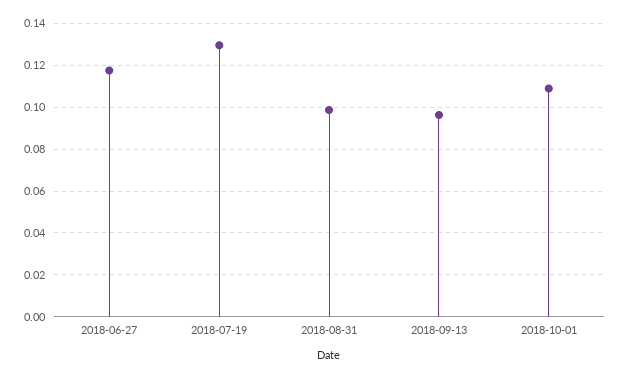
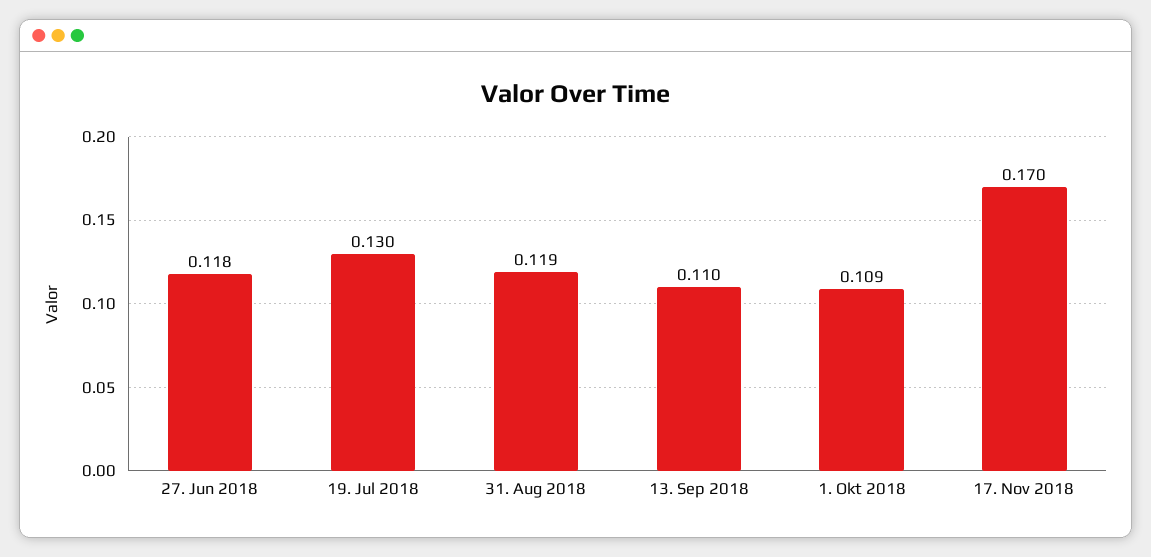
2018-08-31: 0.1 -> 0.119
2018-09-13: 0.095 -> 0.11
17. Nov 2018: none -> 0.17

